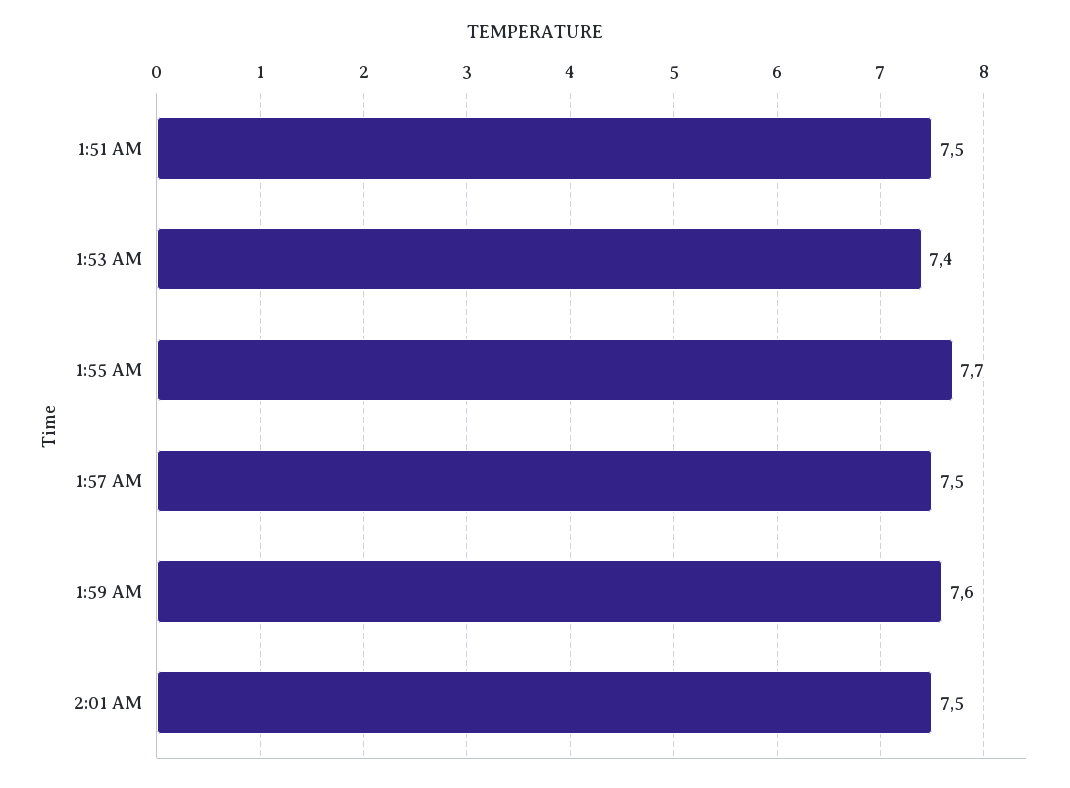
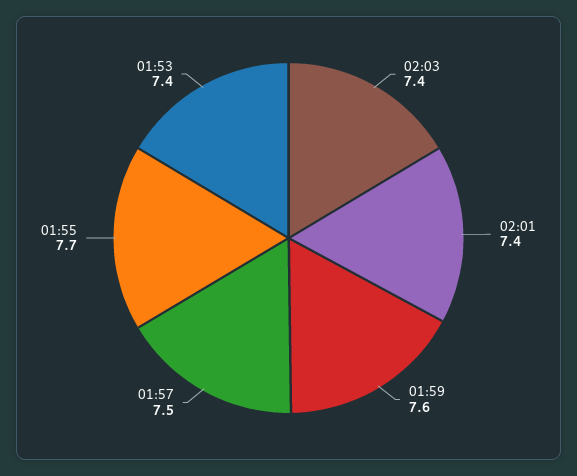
1:51 AM: 7.5 -> none
2:01 AM: 7.5 -> 7.4
02:03: none -> 7.4

